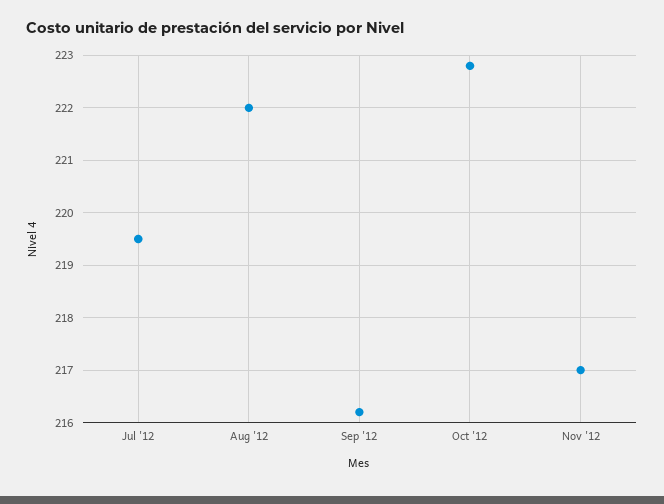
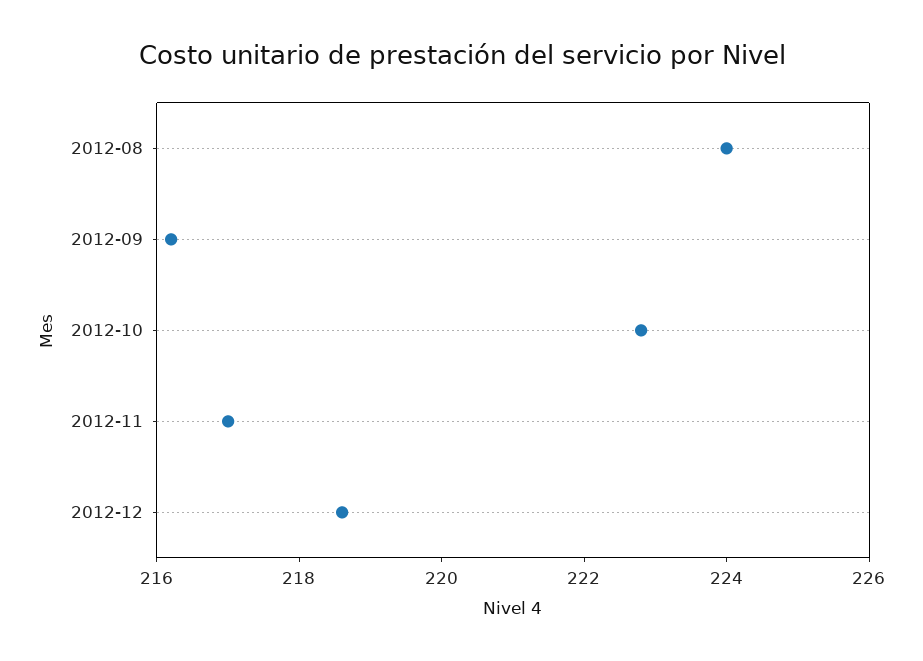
Jul '12: 219.5 -> none
Aug '12: 222 -> 224
2012-12: none -> 218.5

